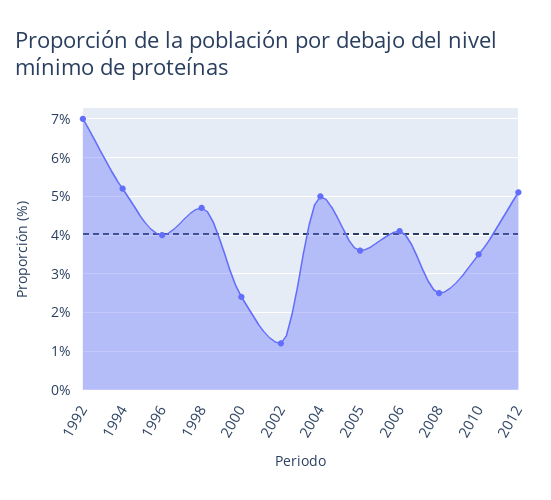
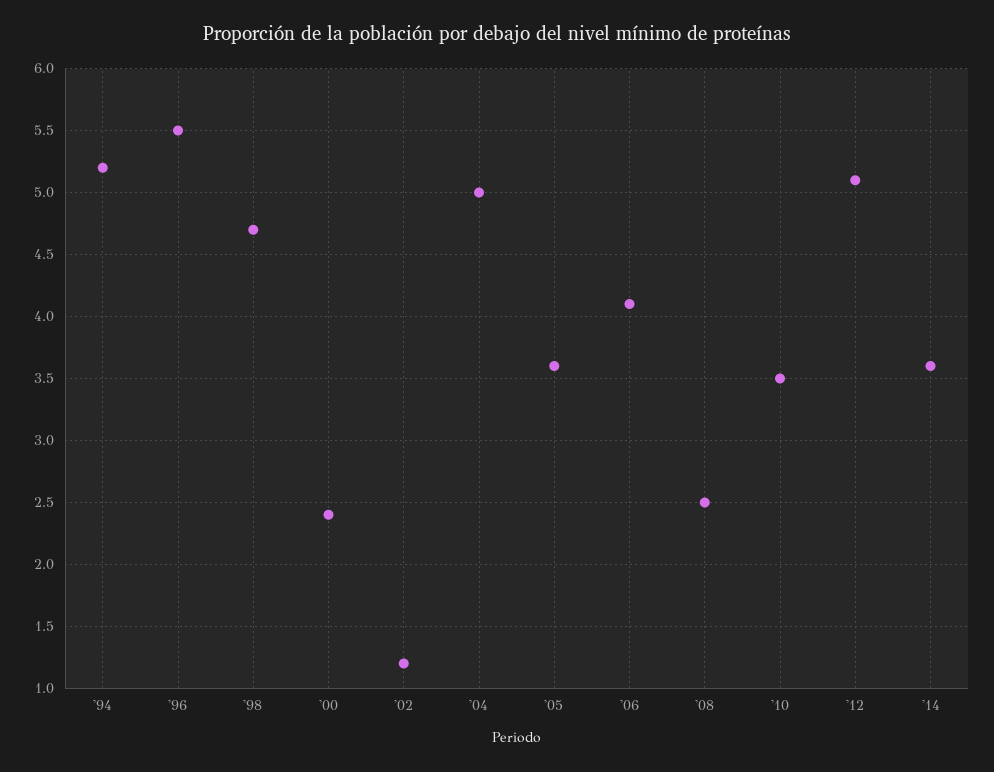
1992: 7 -> none
1996: 4 -> 5.5
'14: none -> 3.6

